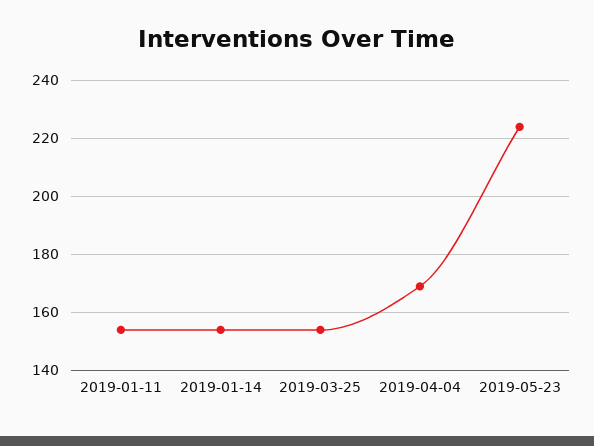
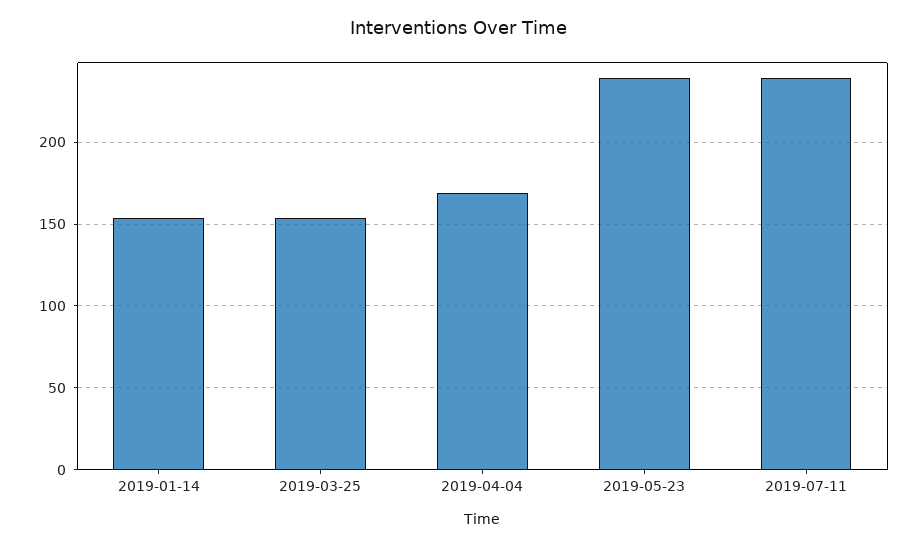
2019-01-11: 155 -> none
2019-05-23: 225 -> 240
2019-07-11: none -> 240

